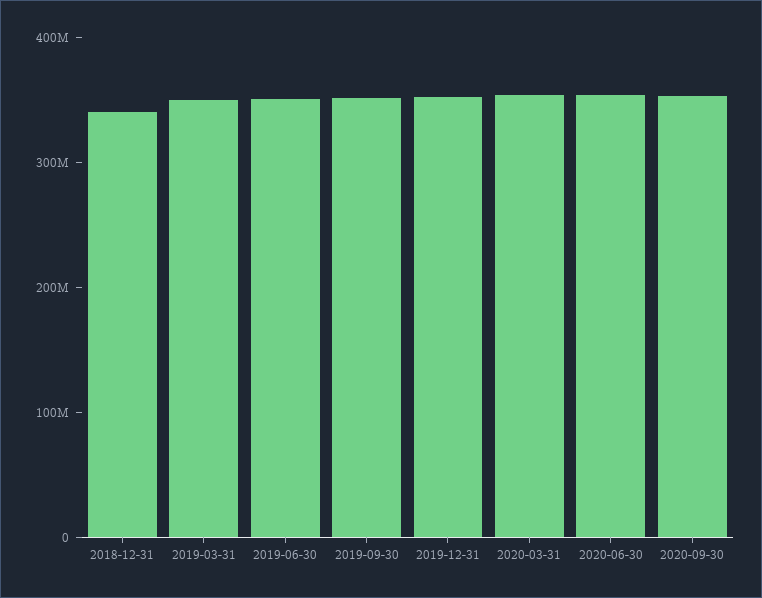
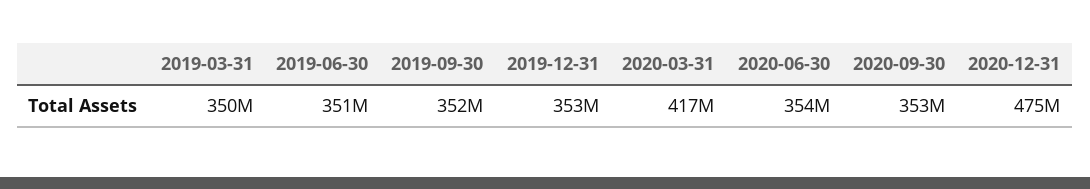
2018-12-31: 340000000 -> none
2020-03-31: 360000000 -> 417000000
2020-12-31: none -> 475000000

